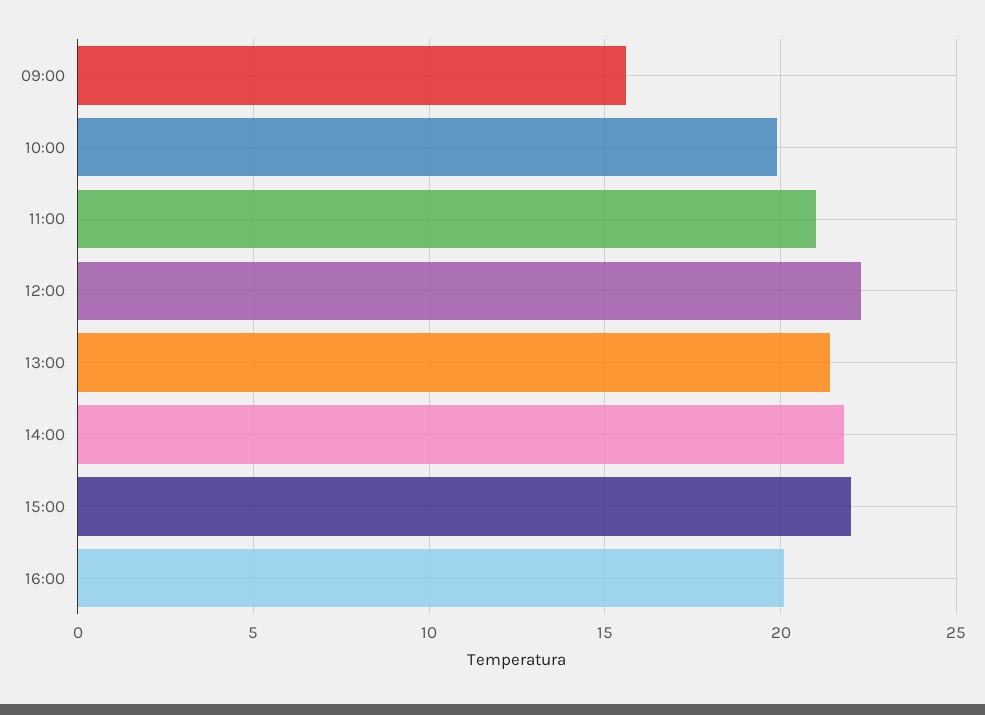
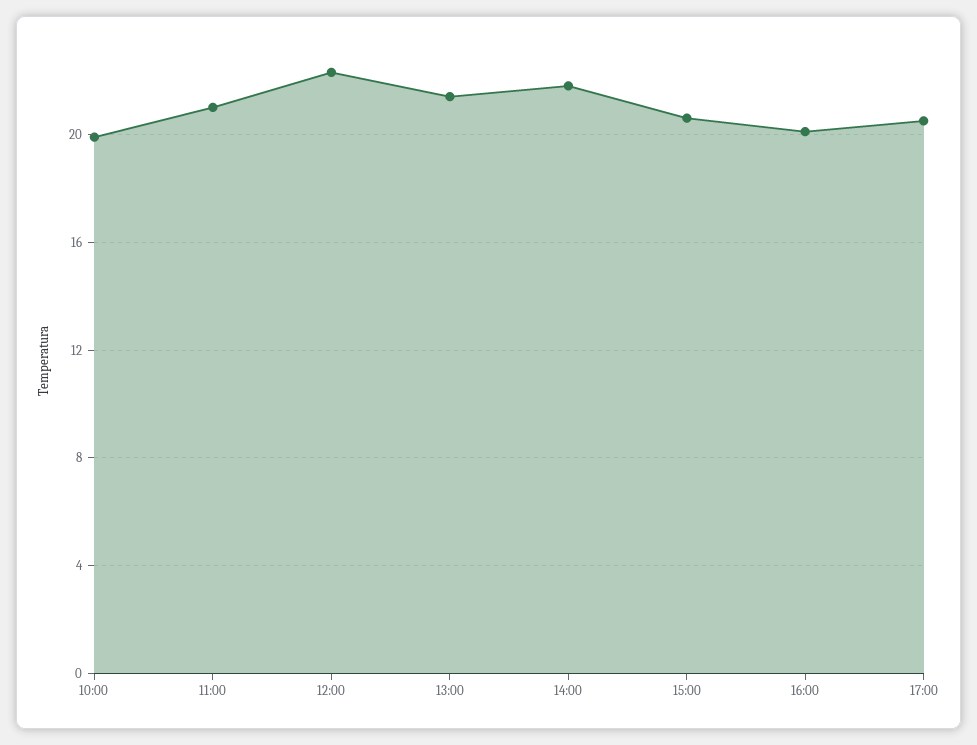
09:00: 15.5 -> none
15:00: 22 -> 20.5
17:00: none -> 20.5

